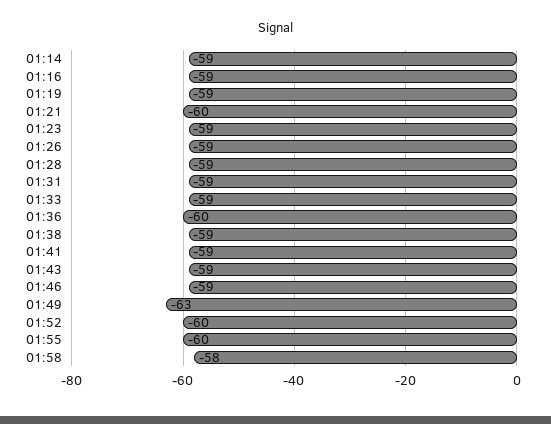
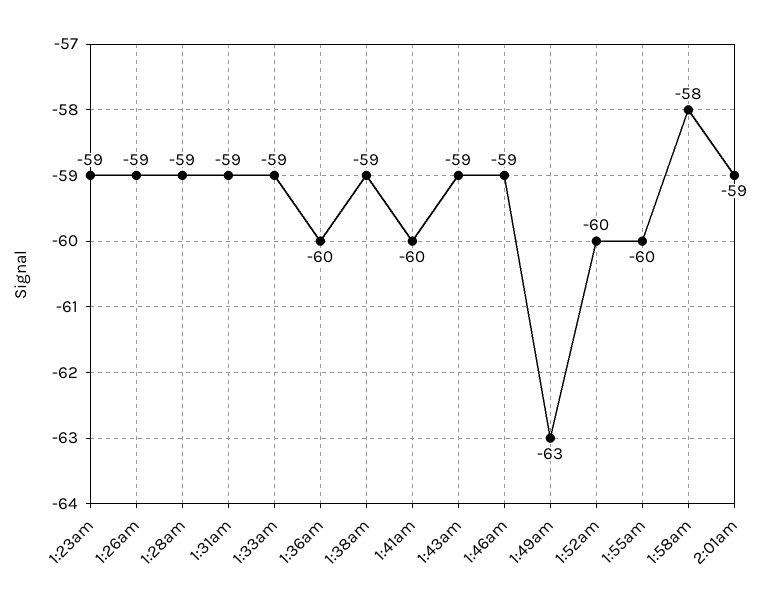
01:14: -59 -> none
01:16: -59 -> none
01:19: -59 -> none
01:21: -60 -> none
01:41: -59 -> -60
2:01am: none -> -59

